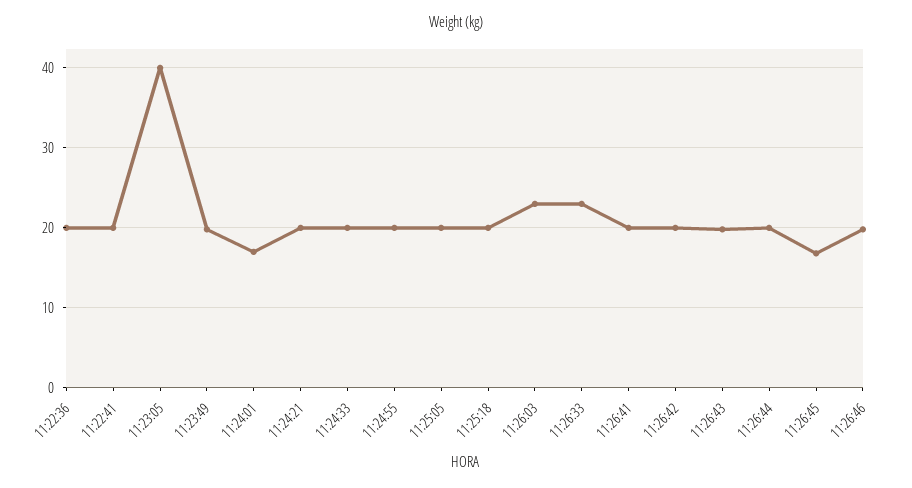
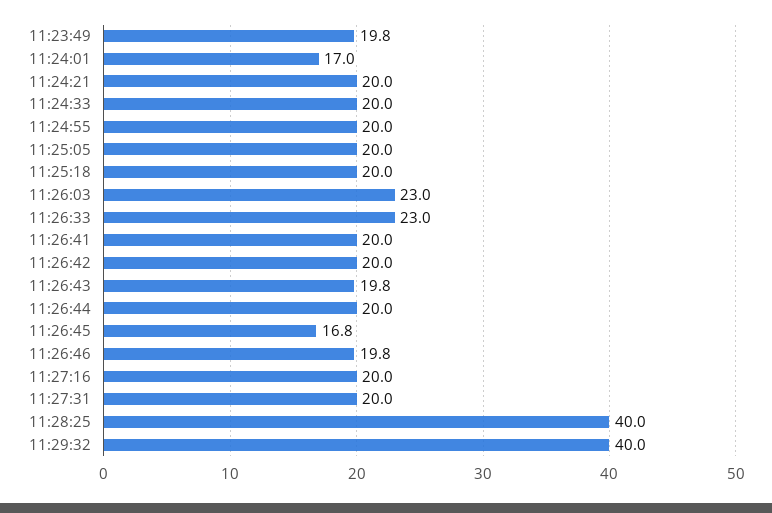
11:22:36: 20 -> none
11:22:41: 20 -> none
11:23:05: 40 -> none
11:27:16: none -> 20
11:27:31: none -> 20
11:28:25: none -> 40
11:29:32: none -> 40

